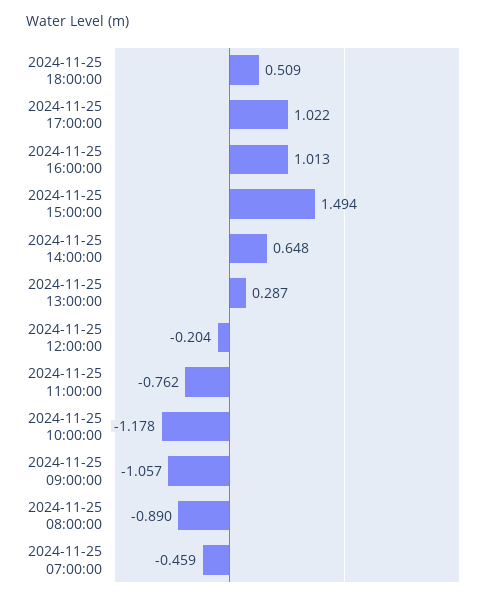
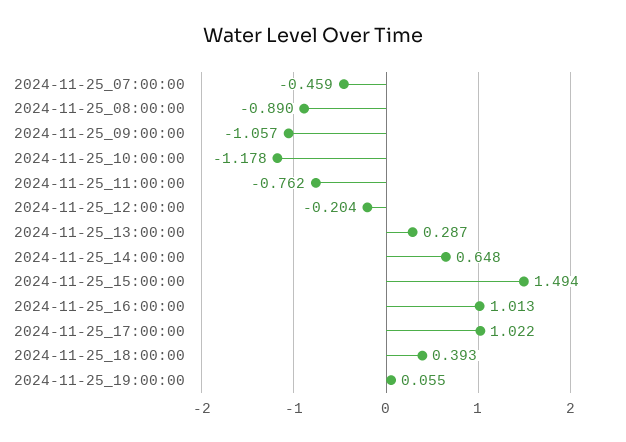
2024-11-25 18:00:00: 0.509 -> 0.393
2024-11-25_19:00:00: none -> 0.055

